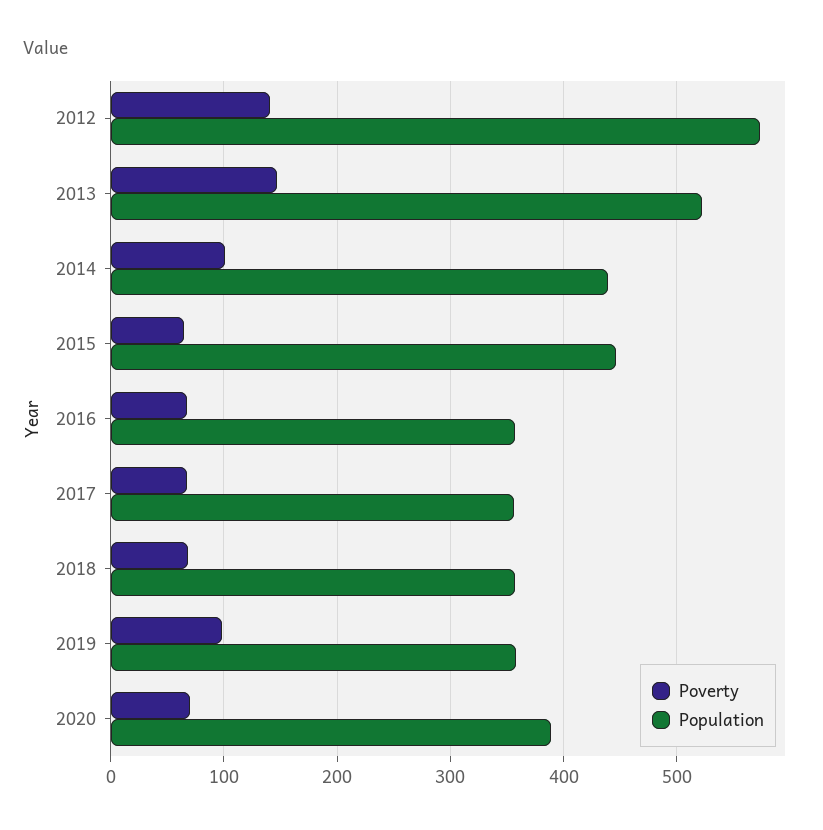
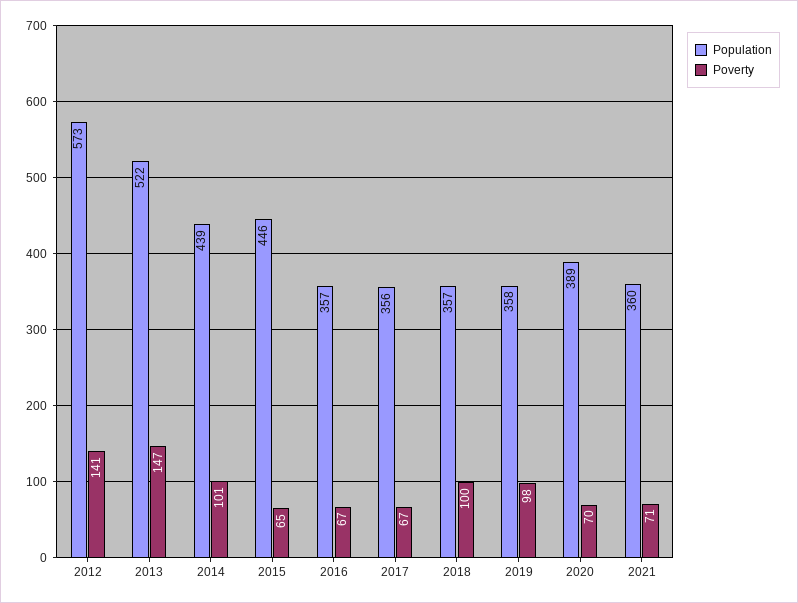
Poverty, 2018: 70 -> 100
Population, 2021: none -> 360
Poverty, 2021: none -> 71

